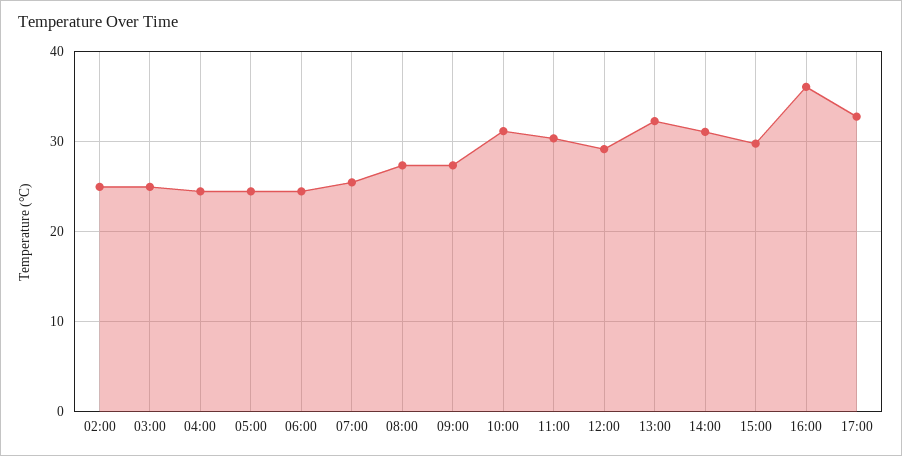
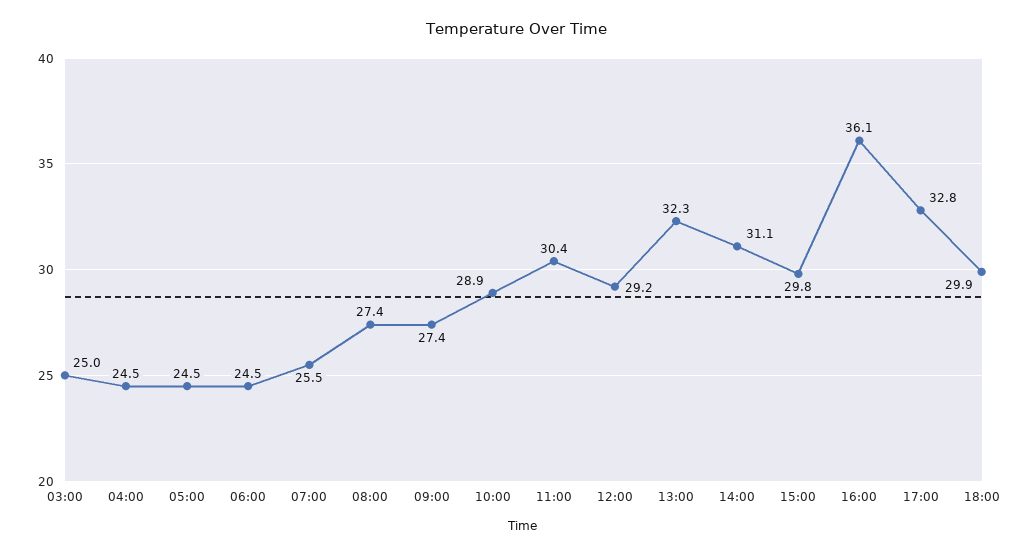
02:00: 25 -> none
10:00: 31 -> 28.9
18:00: none -> 29.9

